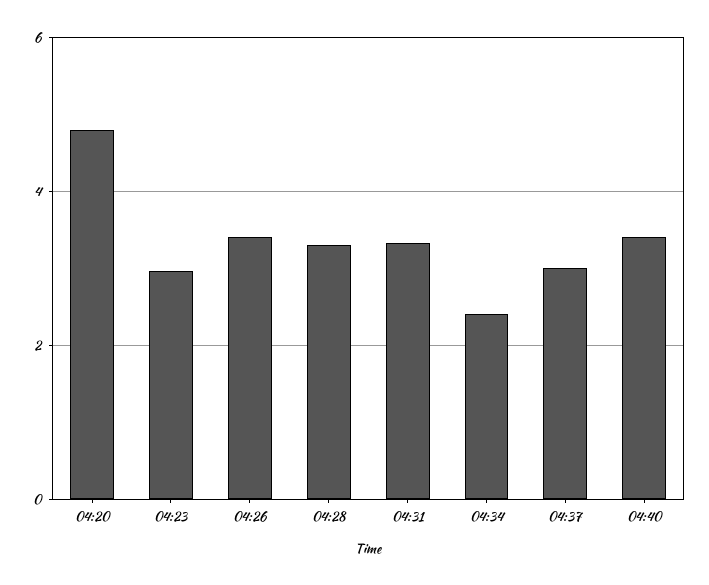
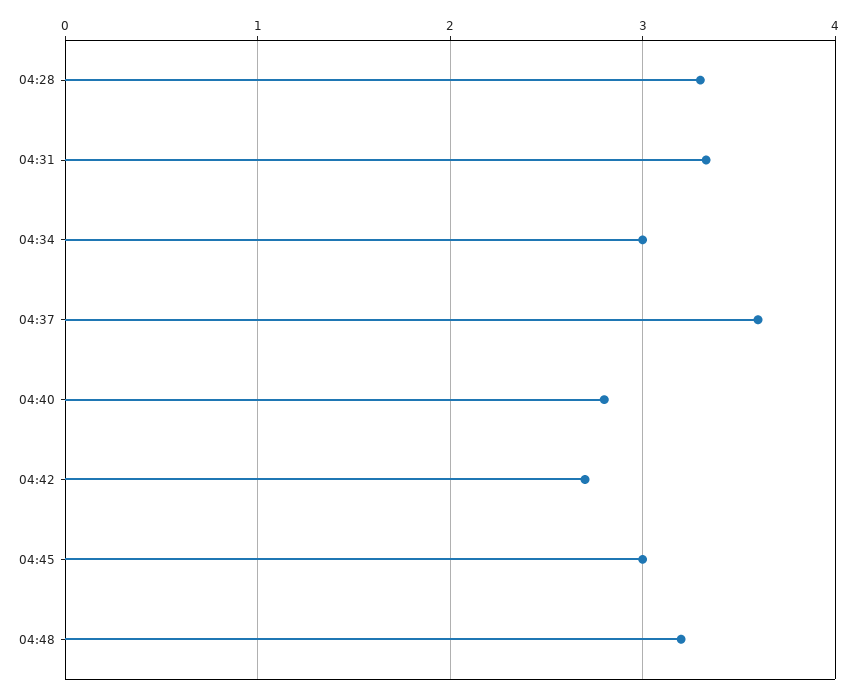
04:20: 4.8 -> none
04:23: 3 -> none
04:26: 3.4 -> none
04:34: 2.4 -> 3
04:37: 3 -> 3.6
04:40: 3.4 -> 2.8
04:42: none -> 2.7
04:45: none -> 3
04:48: none -> 3.2

